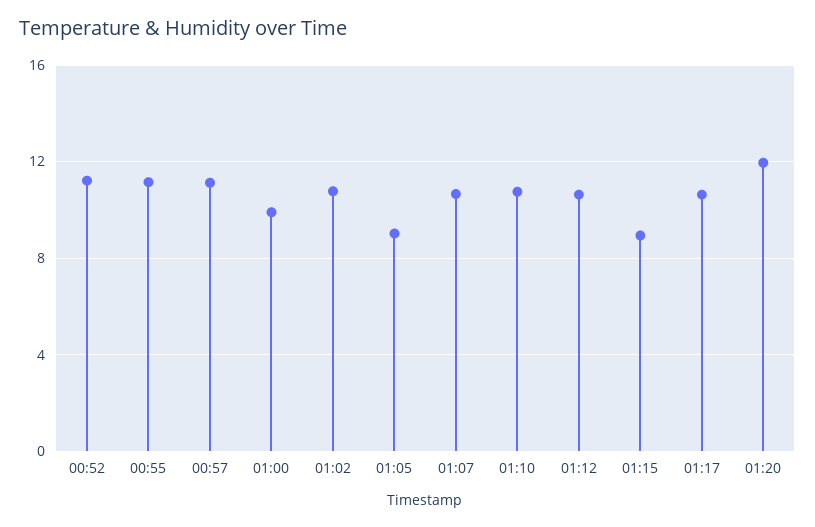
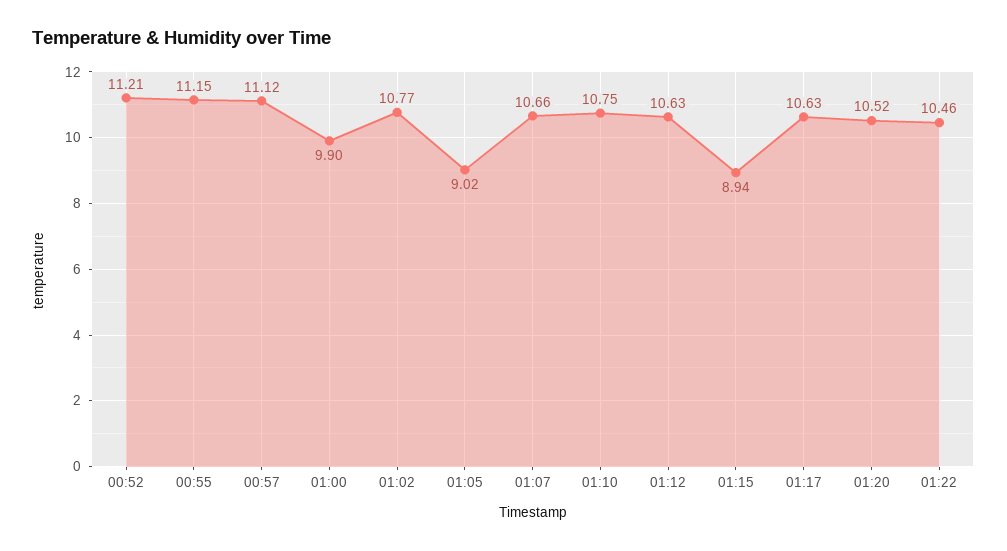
01:20: 12 -> 10.52
01:22: none -> 10.46

